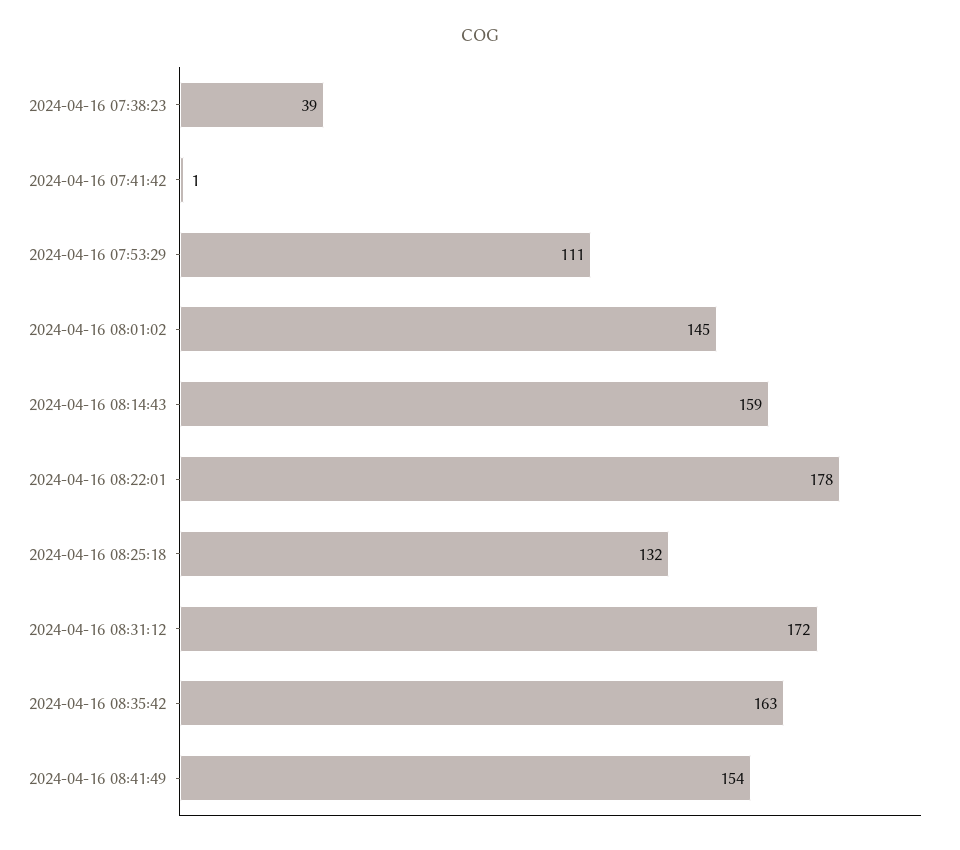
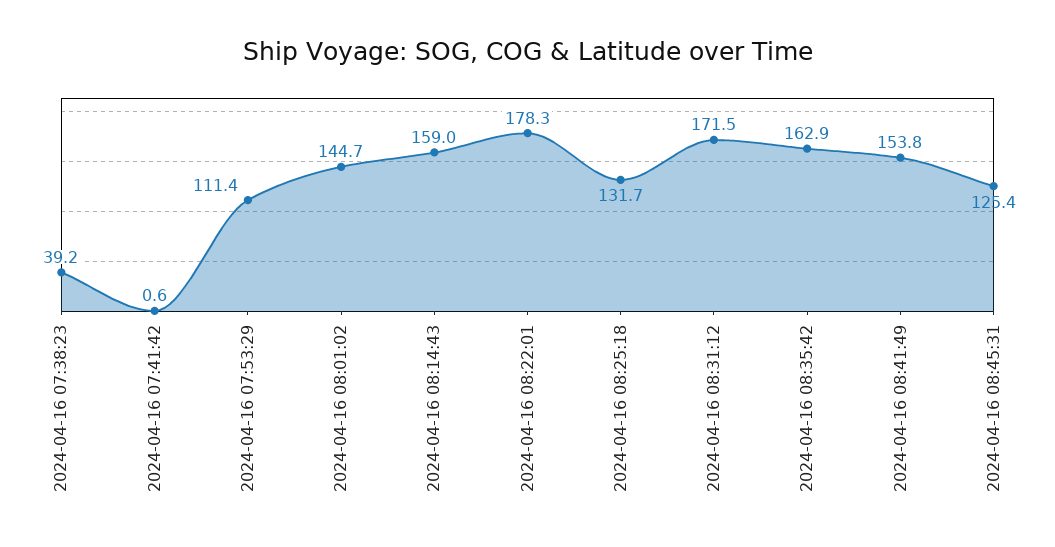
2024-04-16 08:45:31: none -> 125.4

